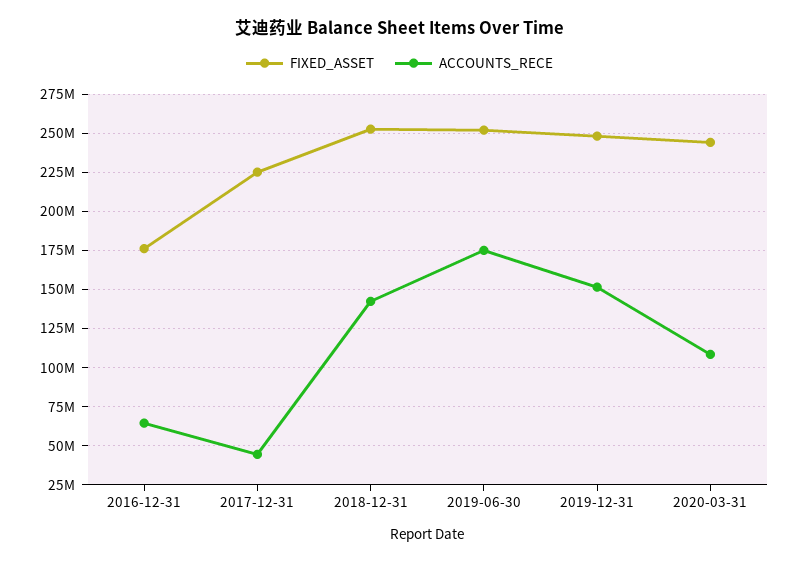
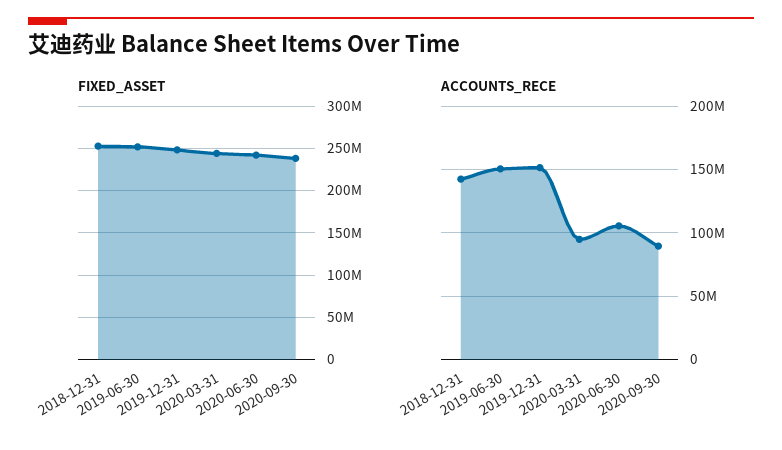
FIXED_ASSET, 2016-12-31: 175000000 -> none
ACCOUNTS_RECE, 2016-12-31: 65000000 -> none
FIXED_ASSET, 2017-12-31: 225000000 -> none
ACCOUNTS_RECE, 2017-12-31: 45000000 -> none
ACCOUNTS_RECE, 2019-06-30: 175000000 -> 150000000
ACCOUNTS_RECE, 2020-03-31: 110000000 -> 95000000
FIXED_ASSET, 2020-06-30: none -> 240000000
FIXED_ASSET, 2020-09-30: none -> 240000000
ACCOUNTS_RECE, 2020-06-30: none -> 105000000
ACCOUNTS_RECE, 2020-09-30: none -> 90000000

